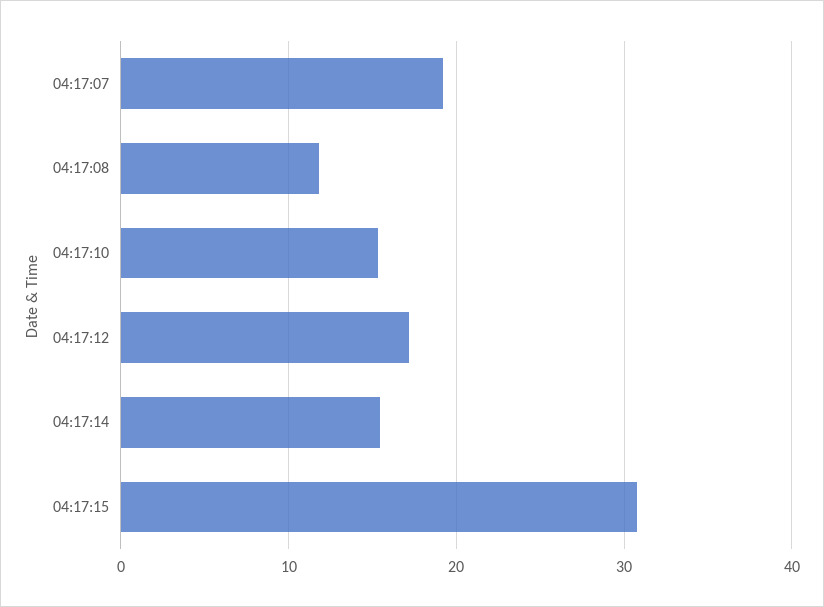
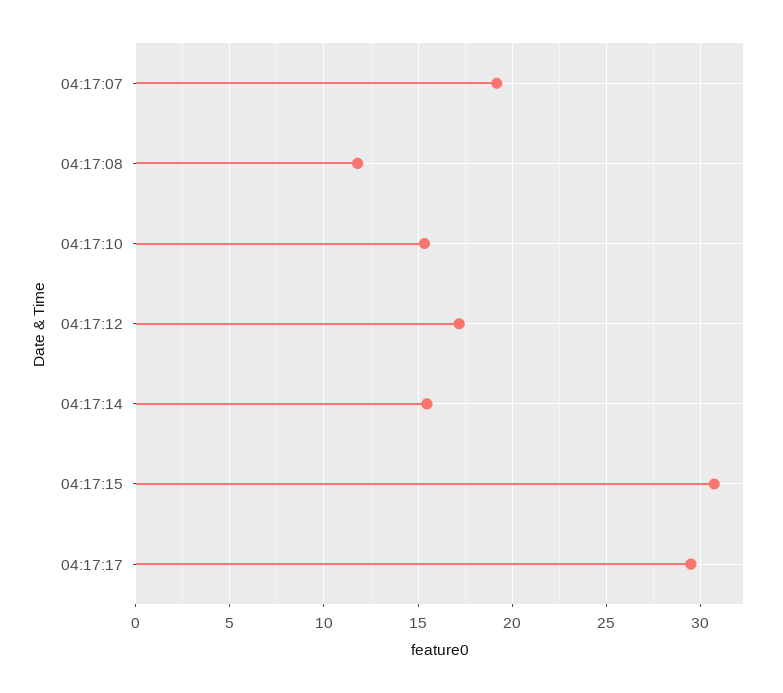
04:17:17: none -> 29.5

